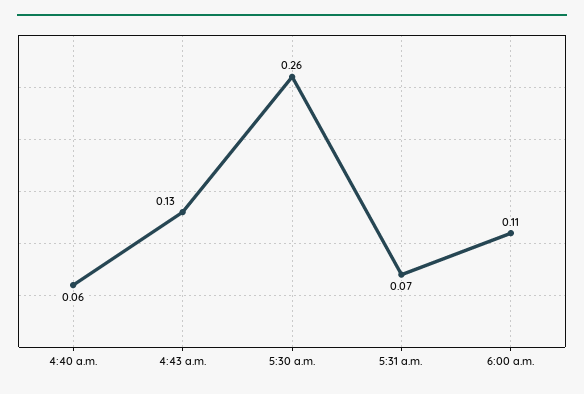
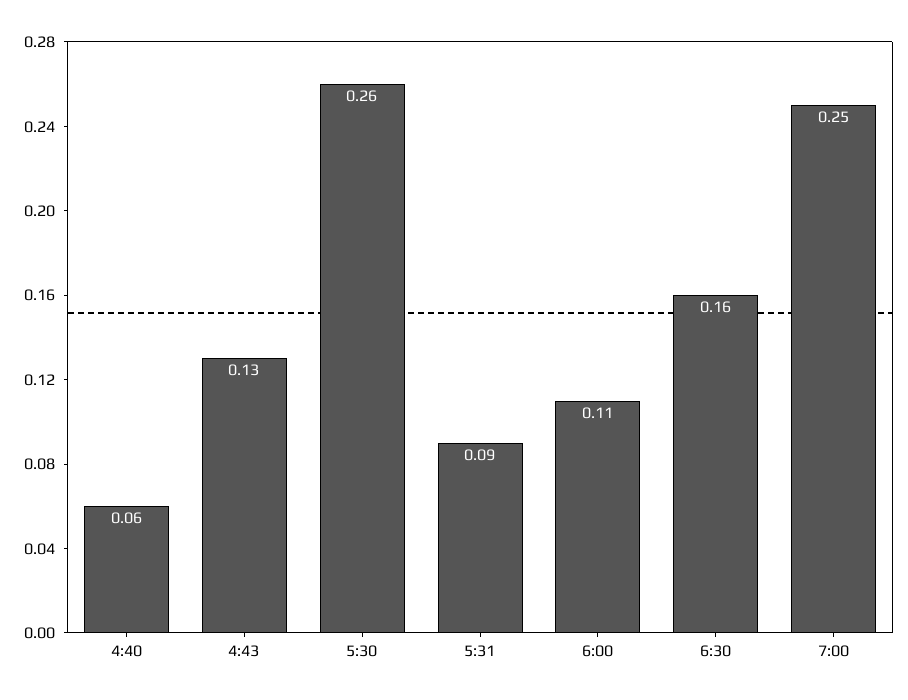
5:31 a.m.: 0.07 -> 0.09
6:30: none -> 0.16
7:00: none -> 0.25

